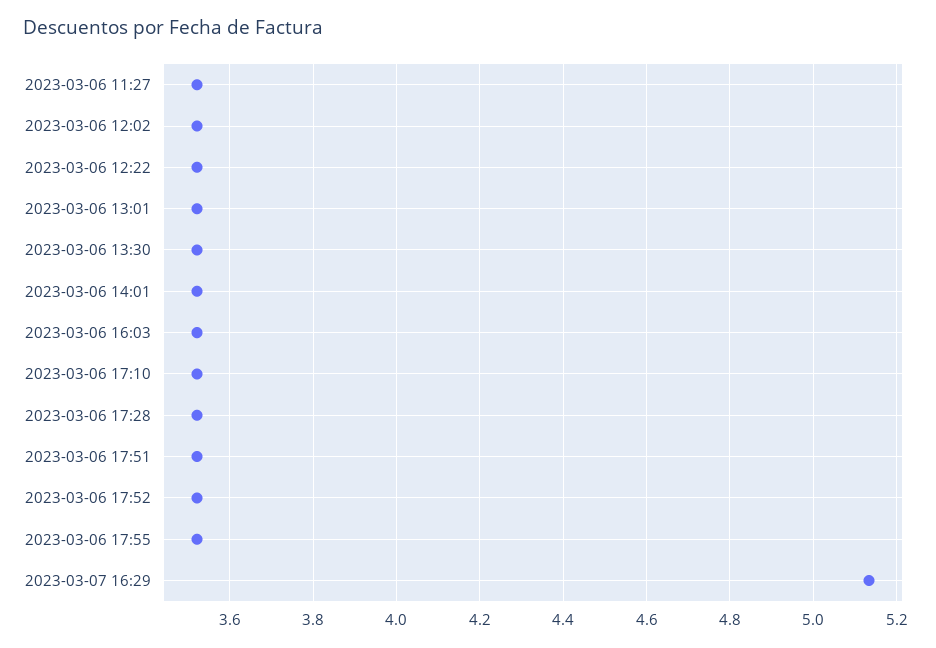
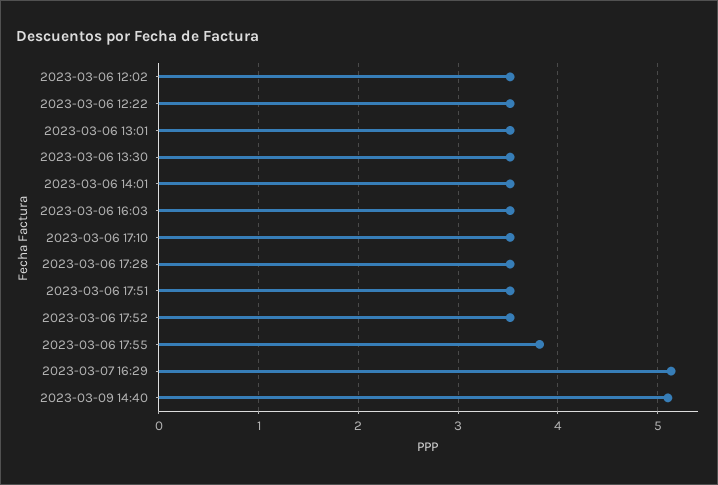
2023-03-06 11:27: 3.52 -> none
2023-03-06 17:55: 3.52 -> 3.8
2023-03-09 14:40: none -> 5.1

